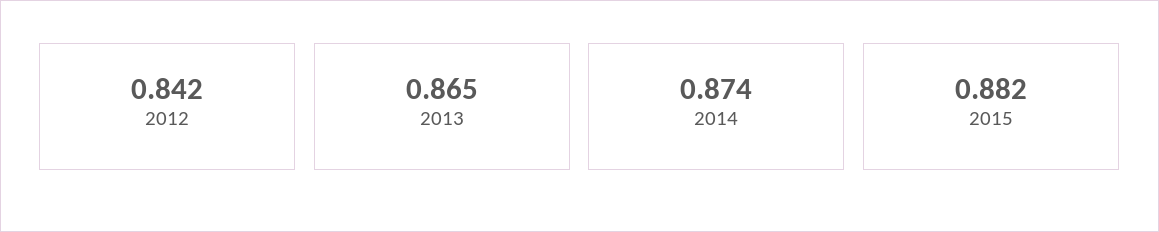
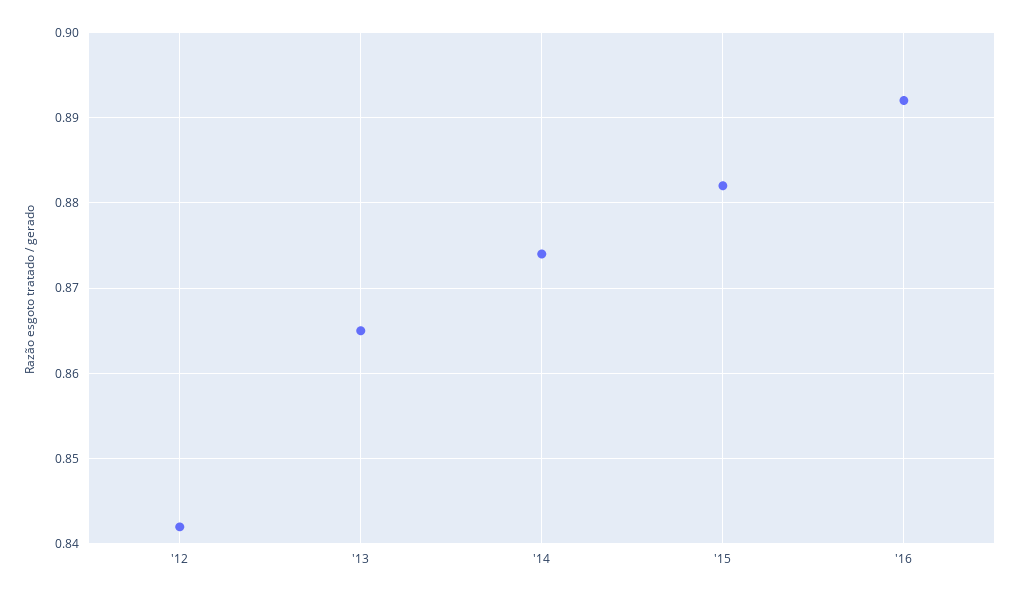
'16: none -> 0.892

